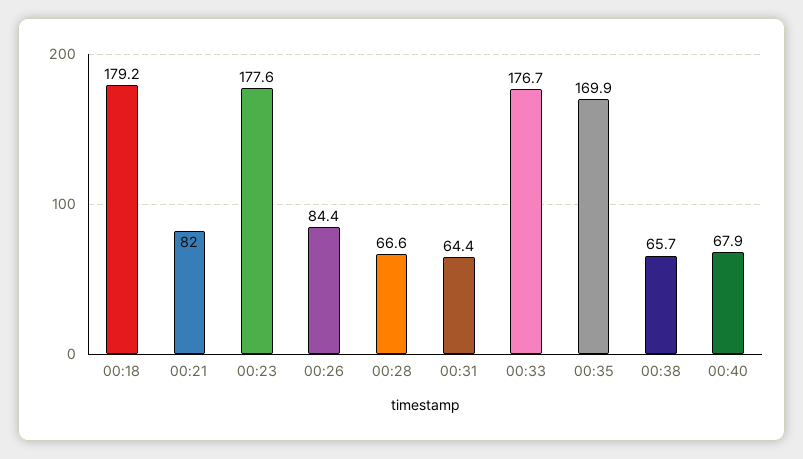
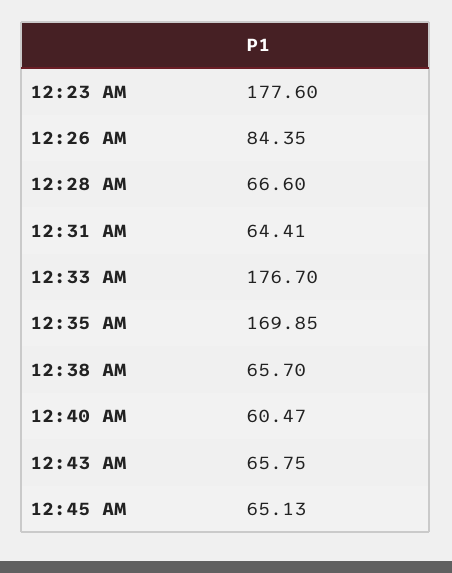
00:18: 179.2 -> none
00:21: 82 -> none
00:40: 67.9 -> 60.47
12:43 AM: none -> 65.75
12:45 AM: none -> 65.13

